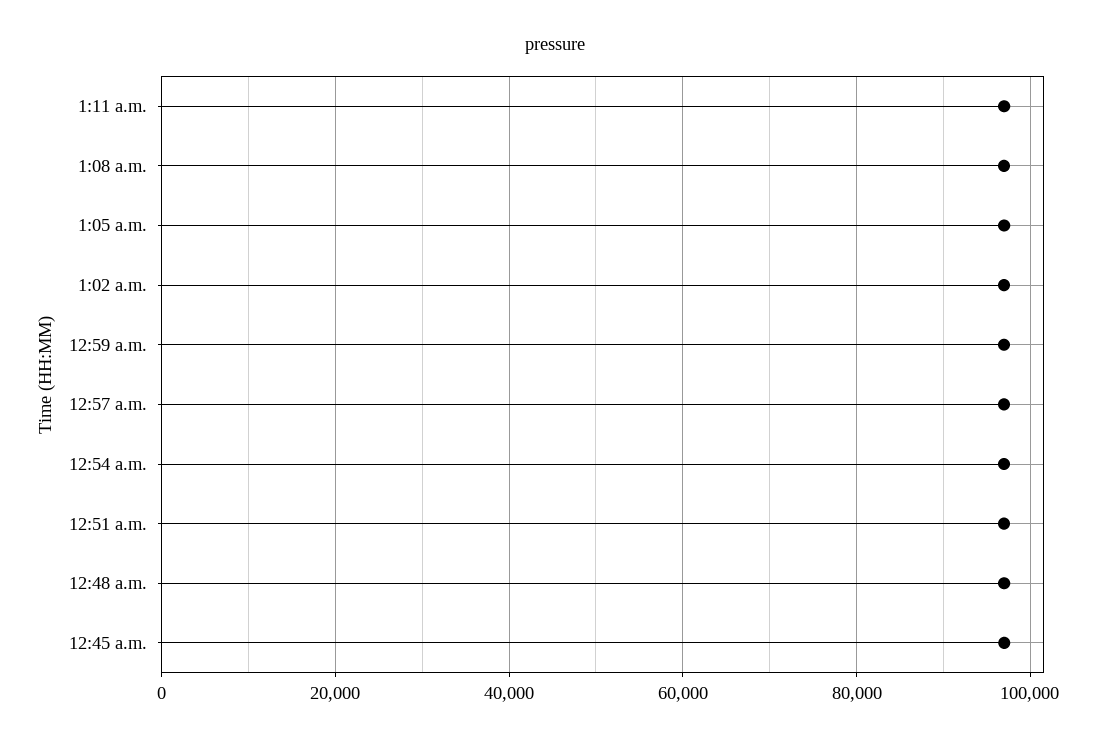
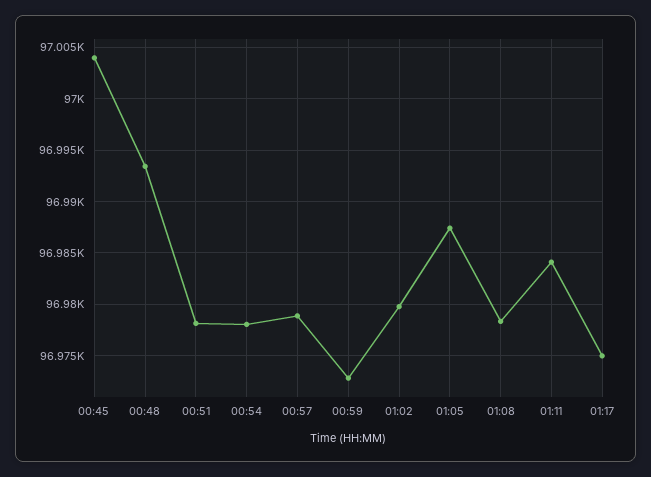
01:17: none -> 96975

